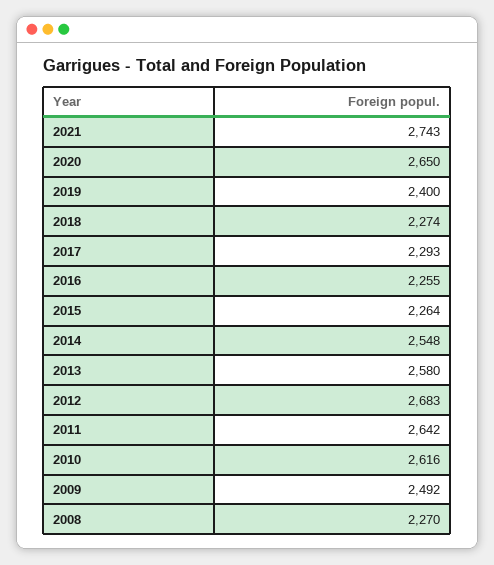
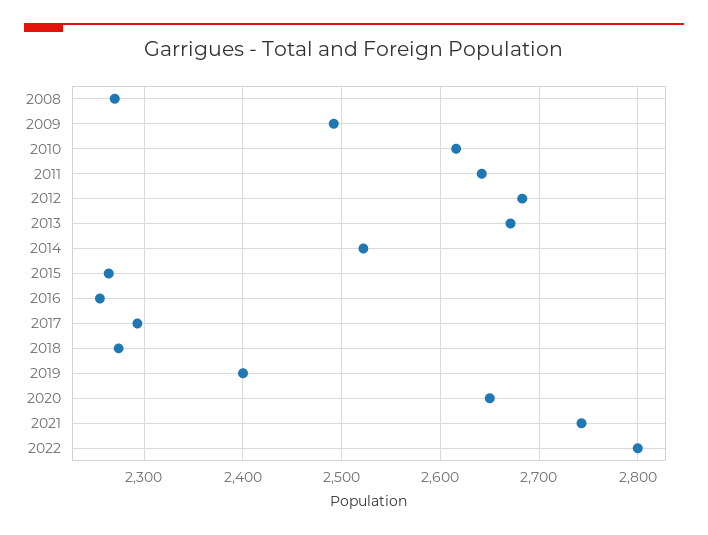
2014: 2548 -> 2520
2013: 2580 -> 2670
2022: none -> 2800

